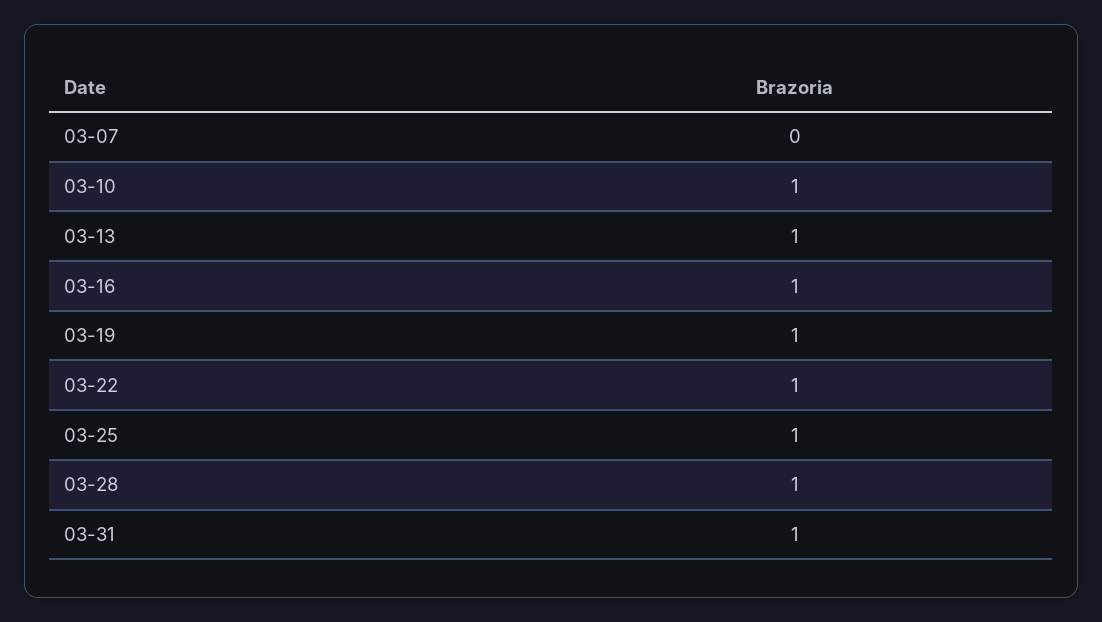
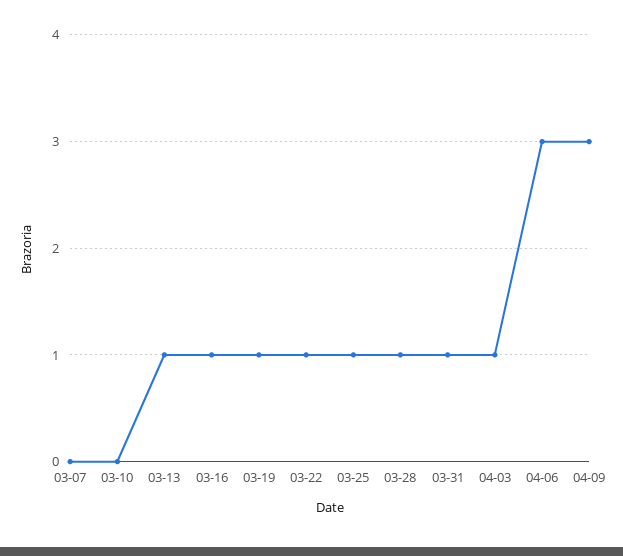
03-10: 1 -> 0
04-03: none -> 1
04-06: none -> 3
04-09: none -> 3

